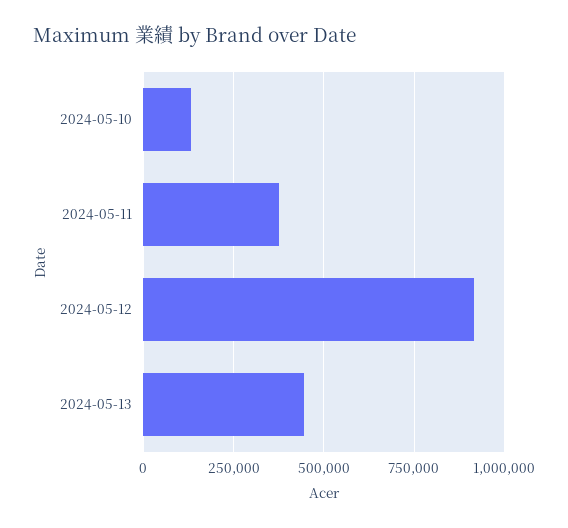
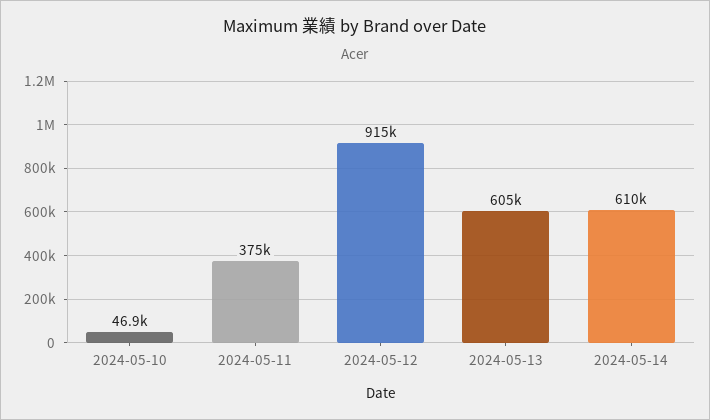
2024-05-10: 125000 -> 46900
2024-05-13: 450000 -> 605000
2024-05-14: none -> 610000

